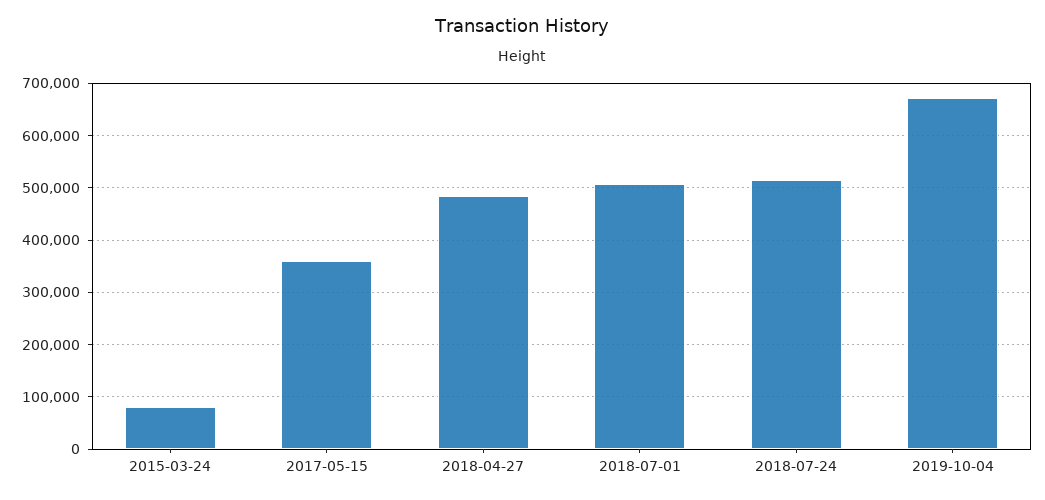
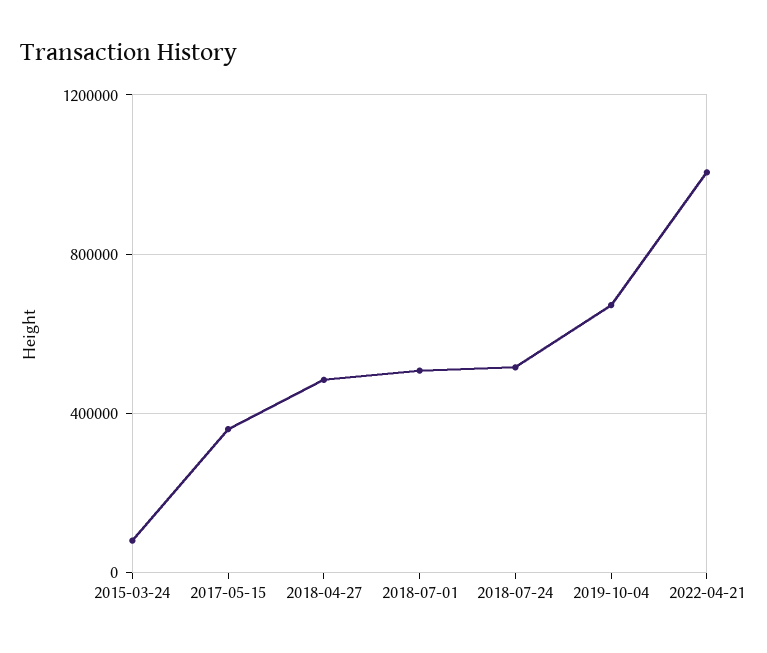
2022-04-21: none -> 1000000

